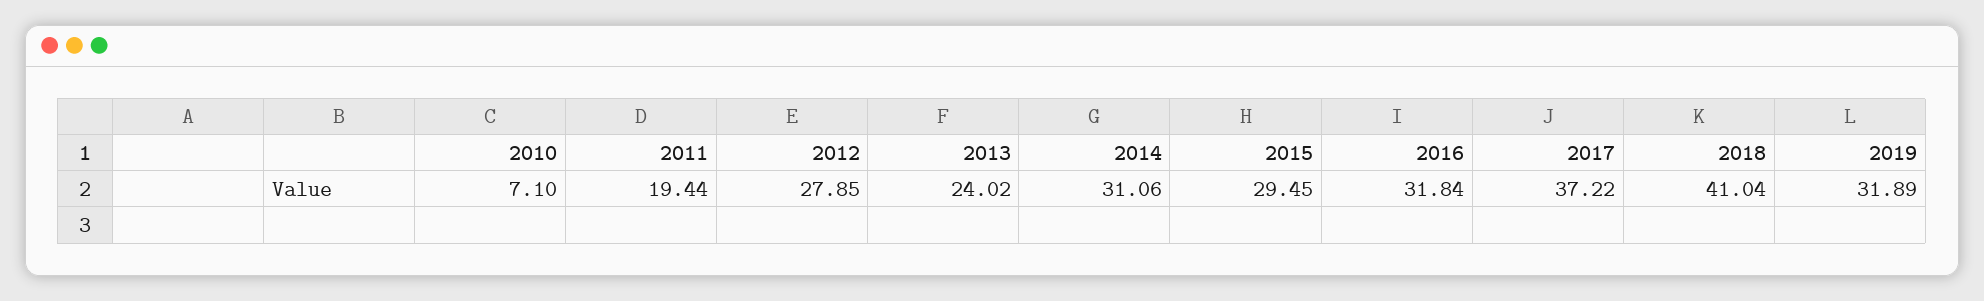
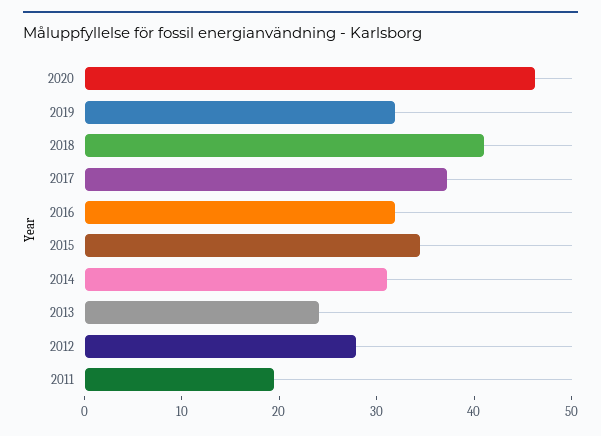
2010: 7.1 -> none
2015: 29.45 -> 34
2020: none -> 46

